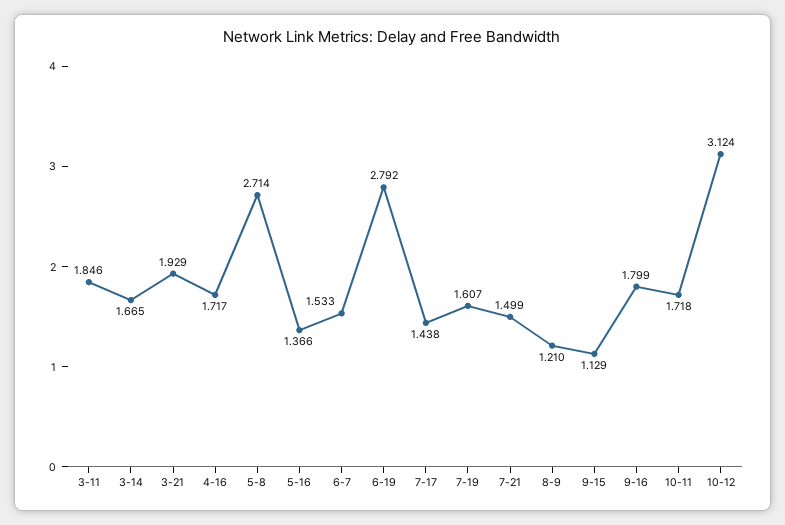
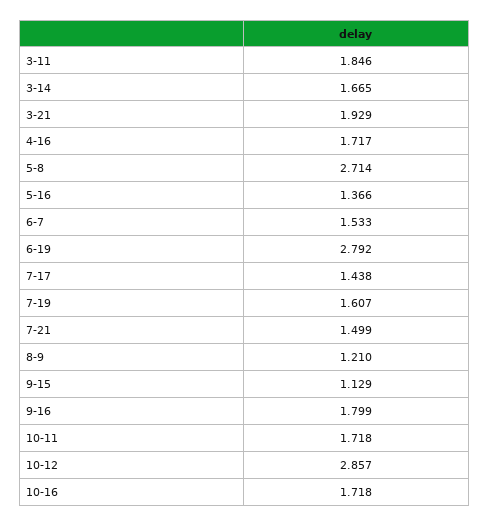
10-12: 3.124 -> 2.857
10-16: none -> 1.718

